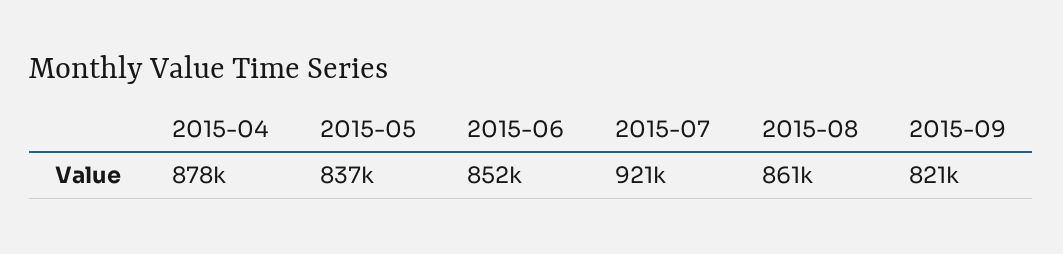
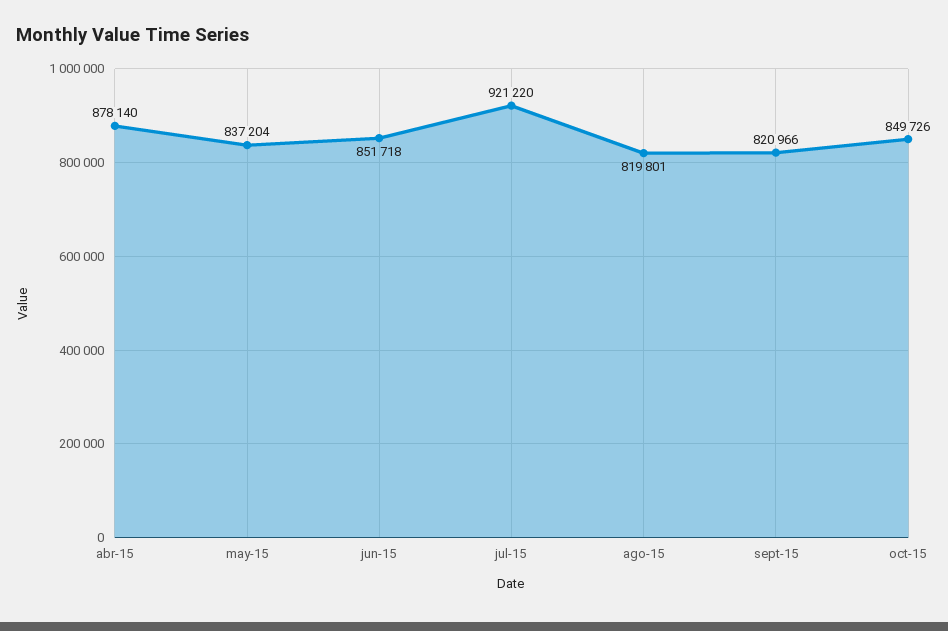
2015-08: 861000 -> 819801
oct-15: none -> 849726

